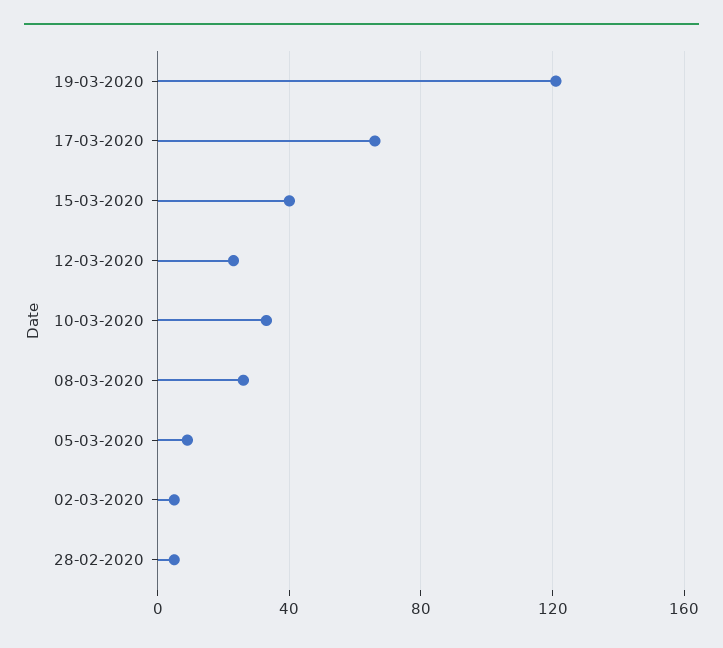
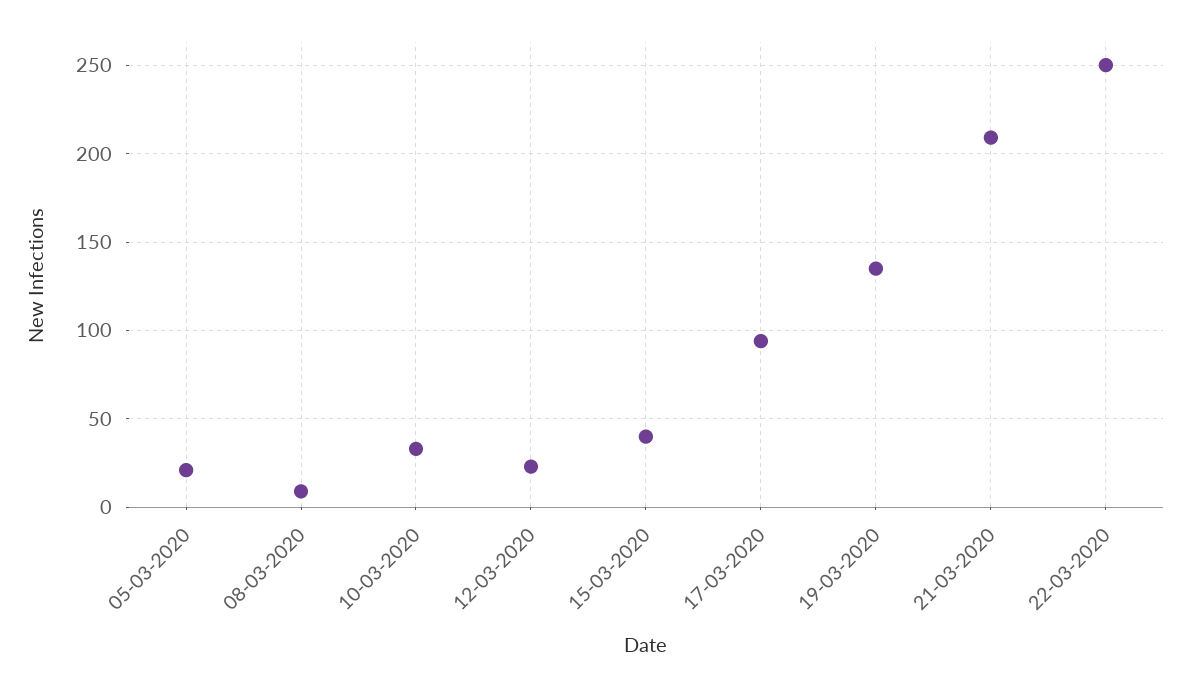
19-03-2020: 120 -> 135
17-03-2020: 65 -> 95
08-03-2020: 25 -> 10
05-03-2020: 10 -> 20
02-03-2020: 5 -> none
28-02-2020: 5 -> none
21-03-2020: none -> 210
22-03-2020: none -> 250

